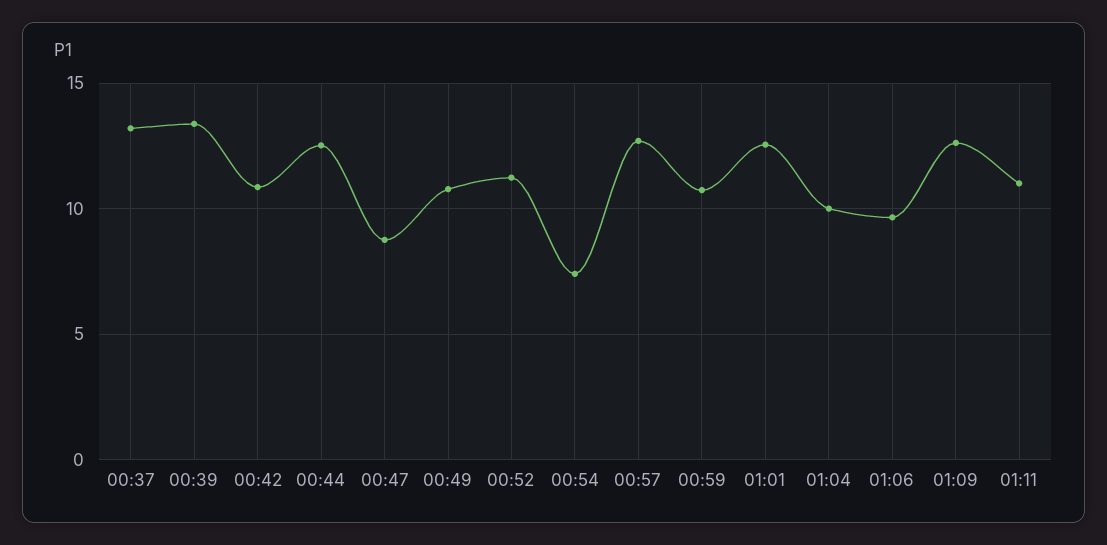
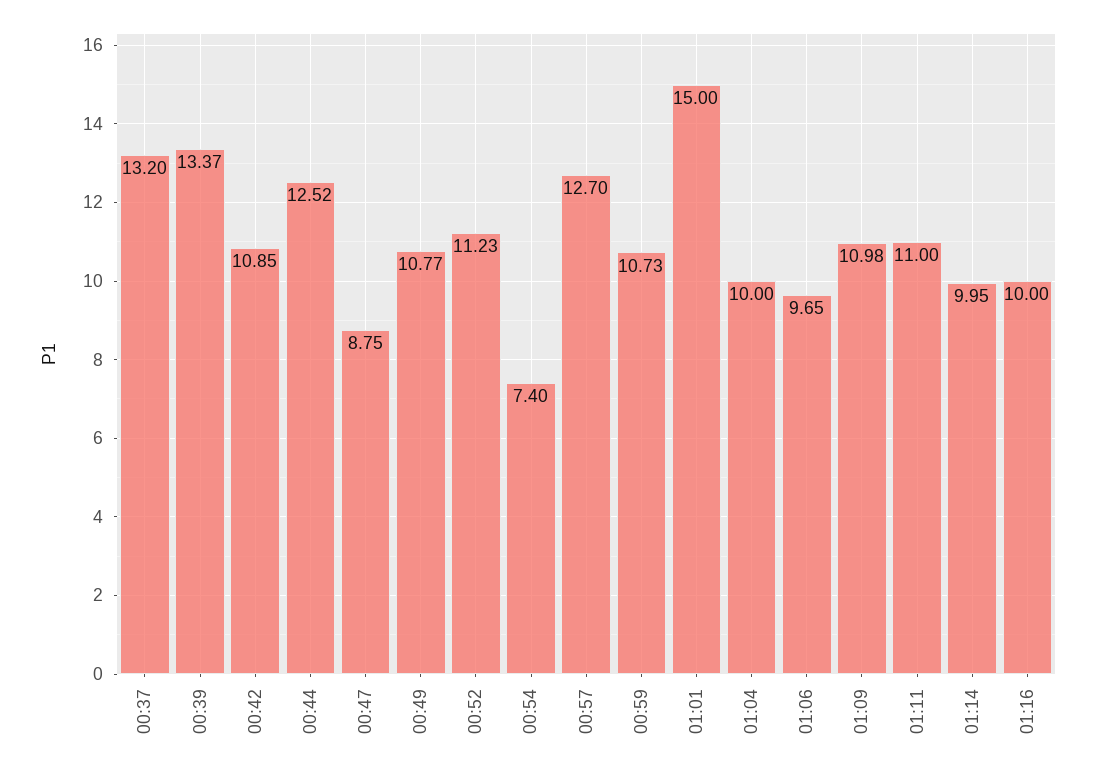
01:01: 12.5 -> 15
01:09: 12.5 -> 10.98
01:14: none -> 9.95
01:16: none -> 10

